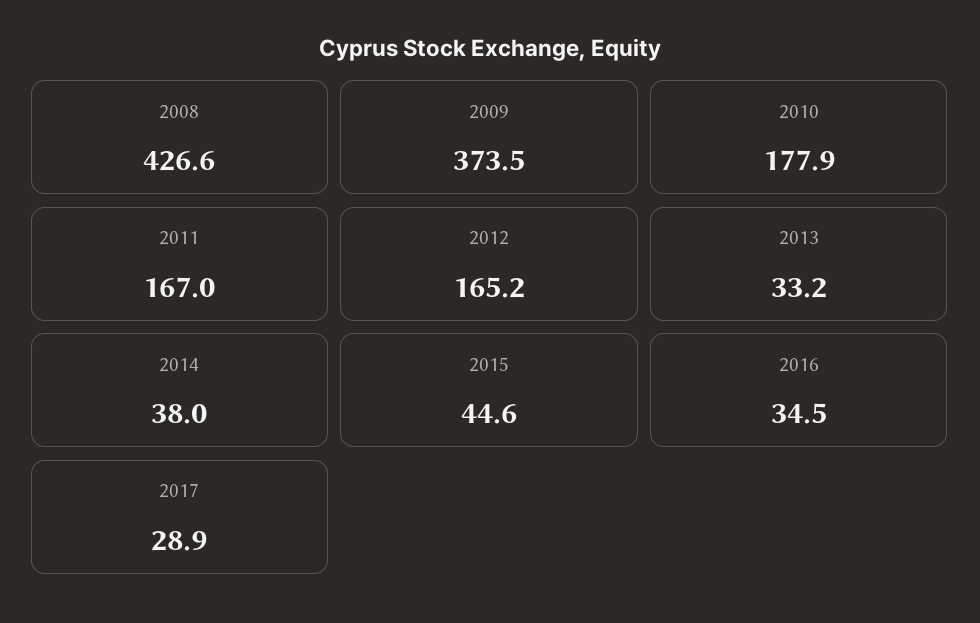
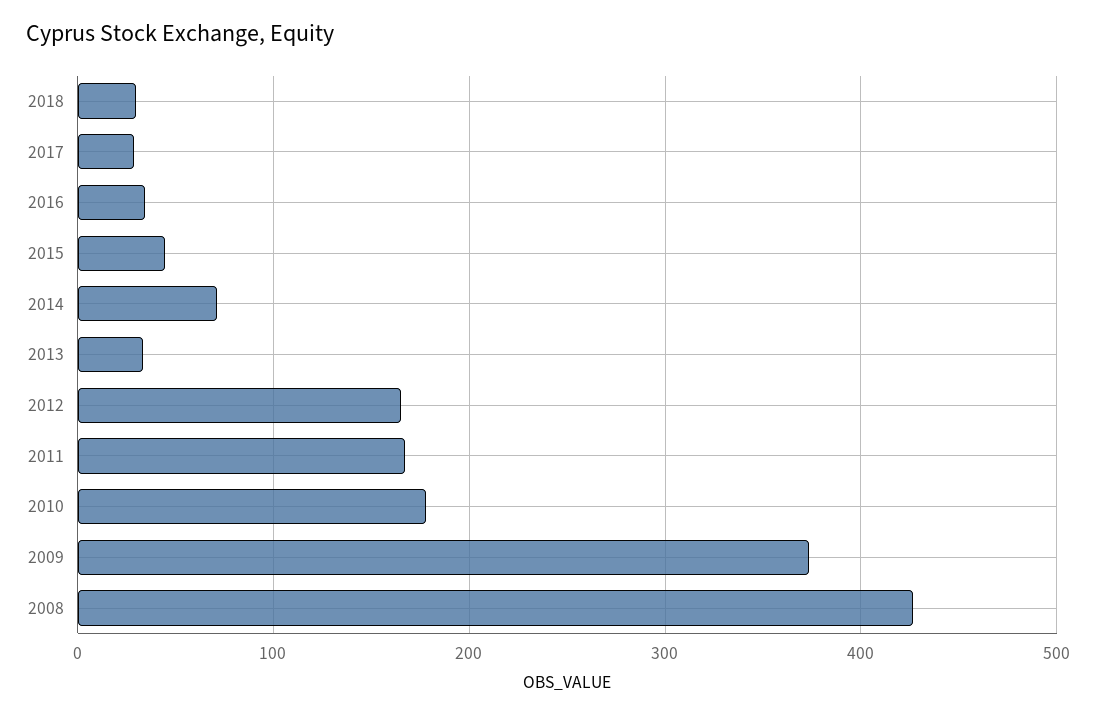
2014: 38 -> 70
2018: none -> 30

